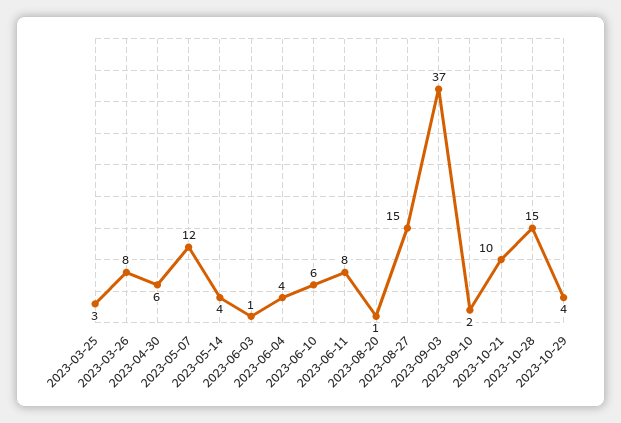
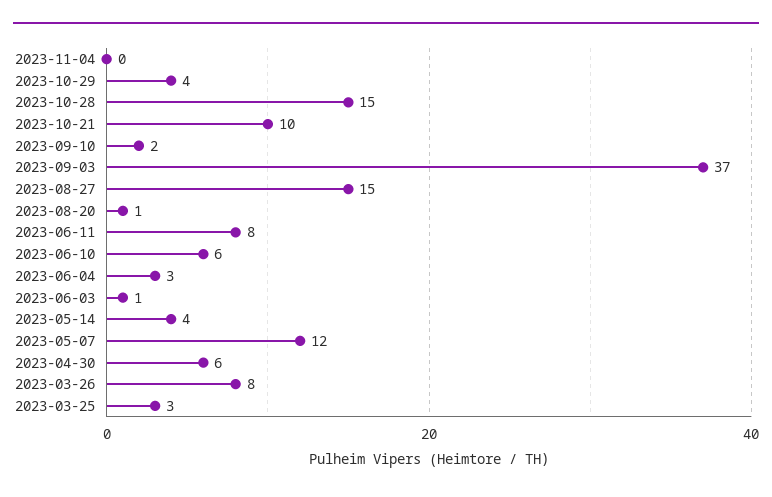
2023-06-04: 4 -> 3
2023-11-04: none -> 0

